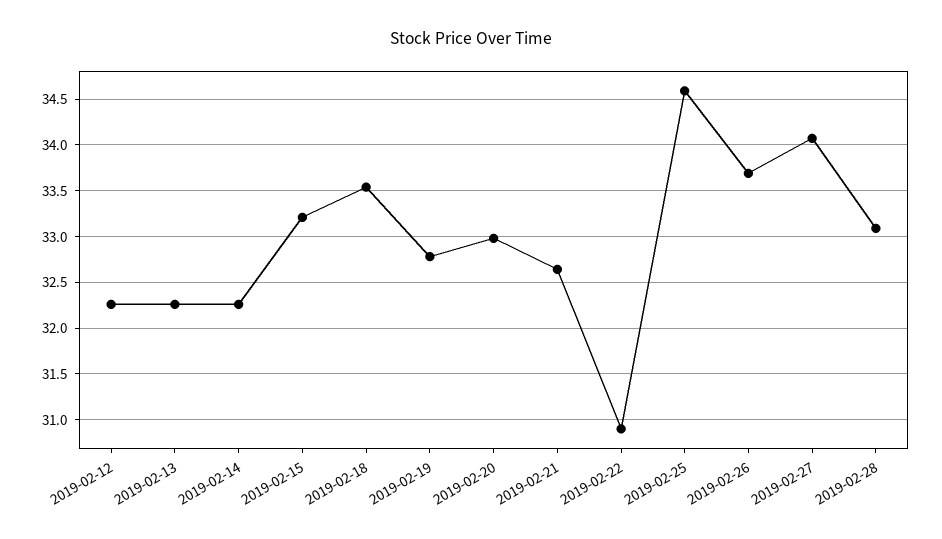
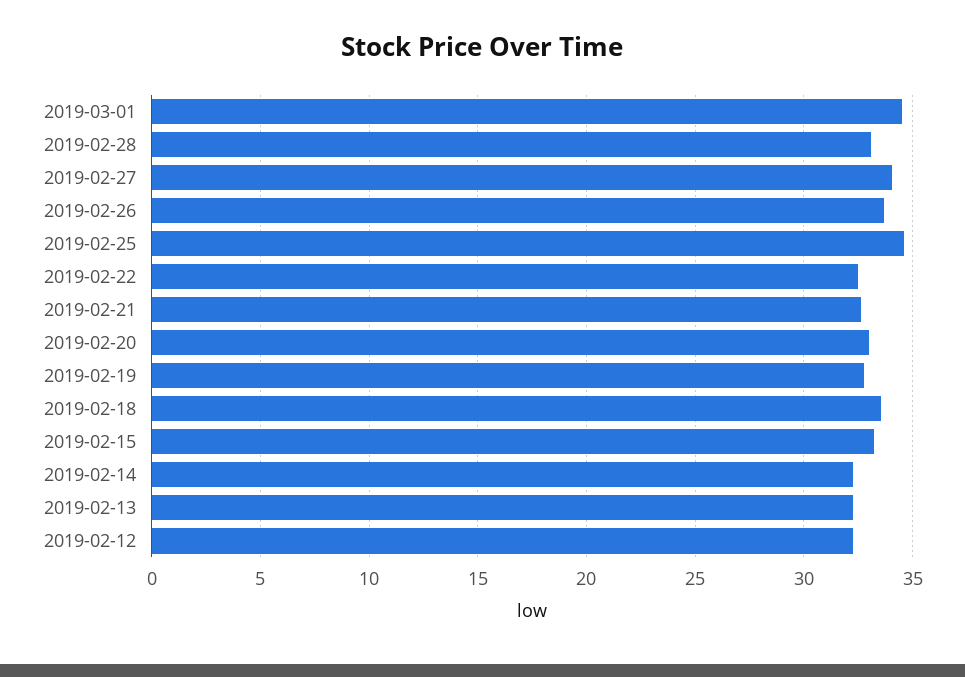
2019-02-22: 30.9 -> 32.5
2019-03-01: none -> 34.5

